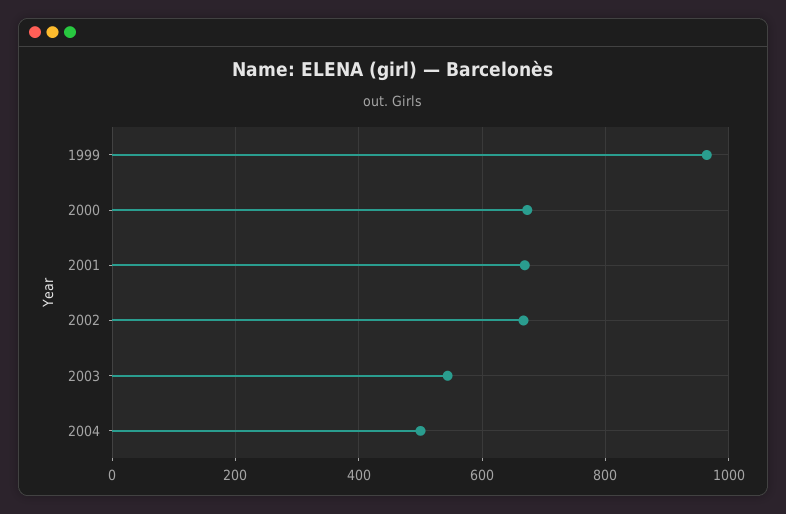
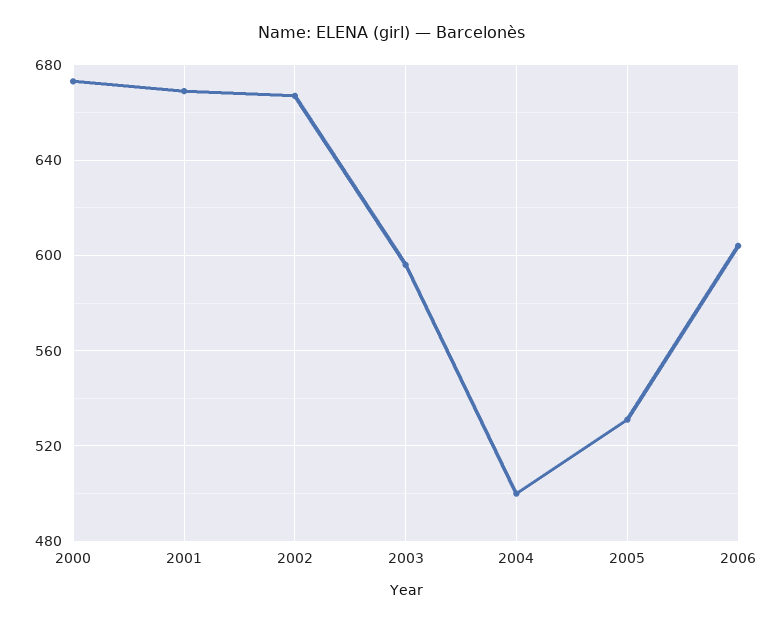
1999: 960 -> none
2003: 540 -> 595
2005: none -> 530
2006: none -> 605

